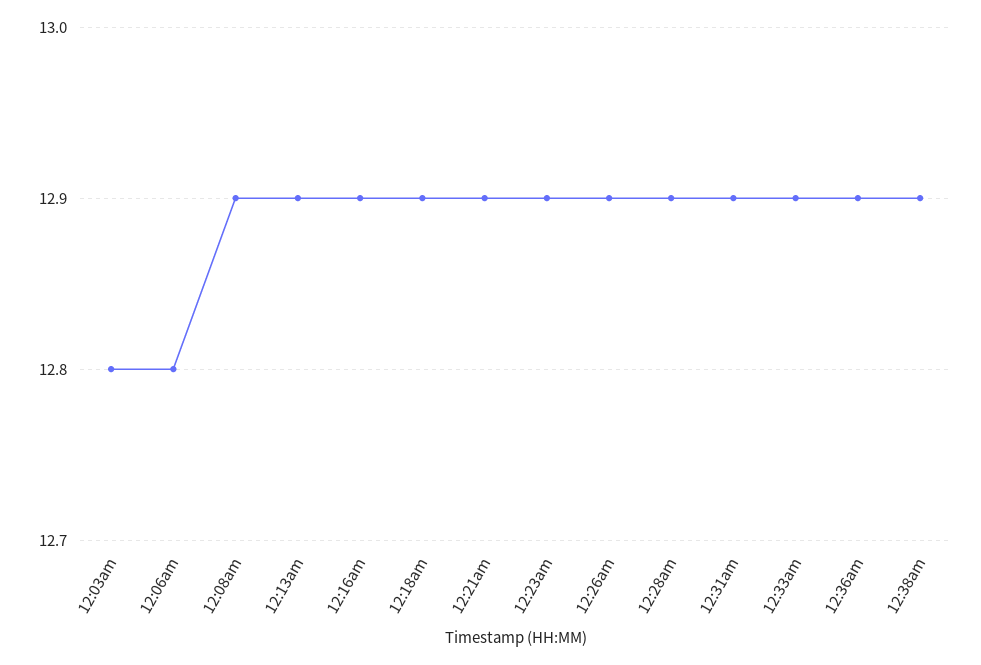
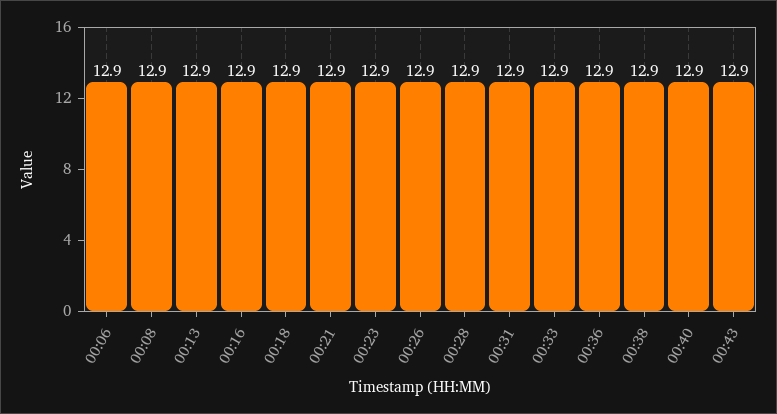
12:03am: 12.8 -> none
12:06am: 12.8 -> 12.9
00:40: none -> 12.9
00:43: none -> 12.9

